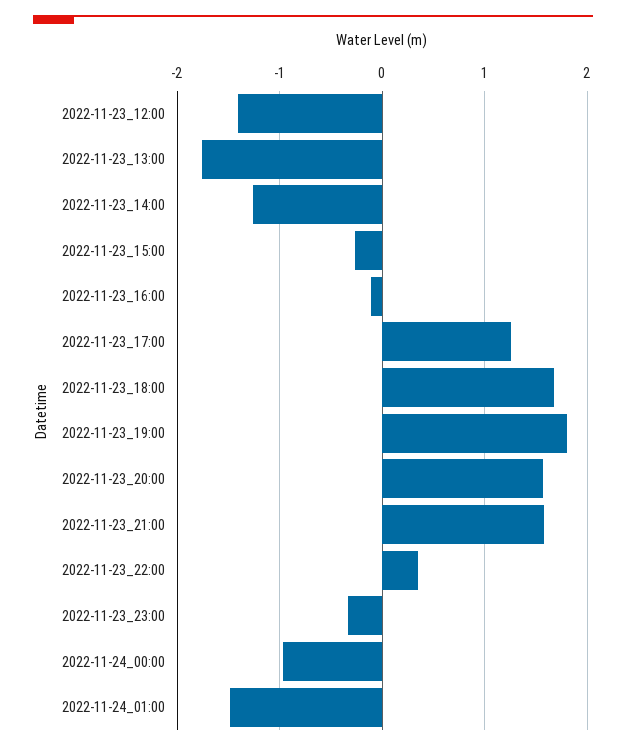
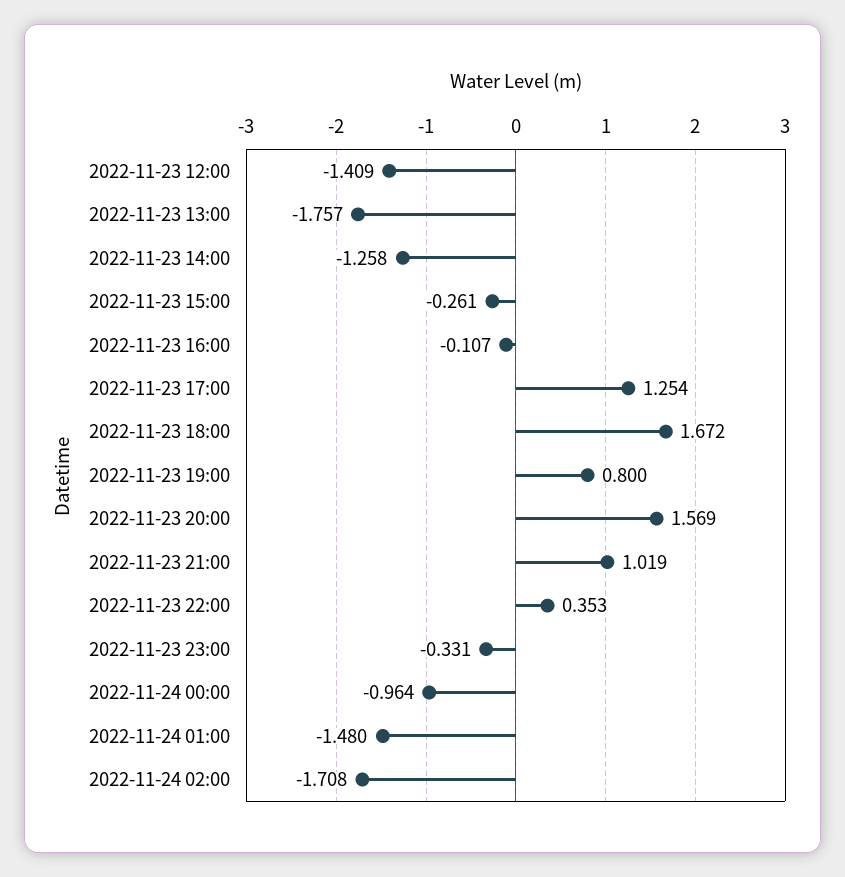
2022-11-23_19:00: 1.8 -> 0.8
2022-11-23_21:00: 1.6 -> 1.019
2022-11-24 02:00: none -> -1.708

